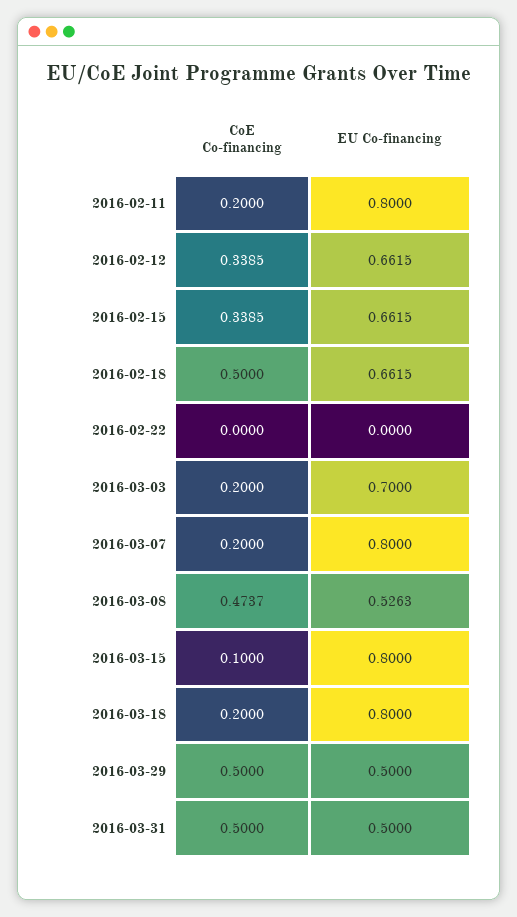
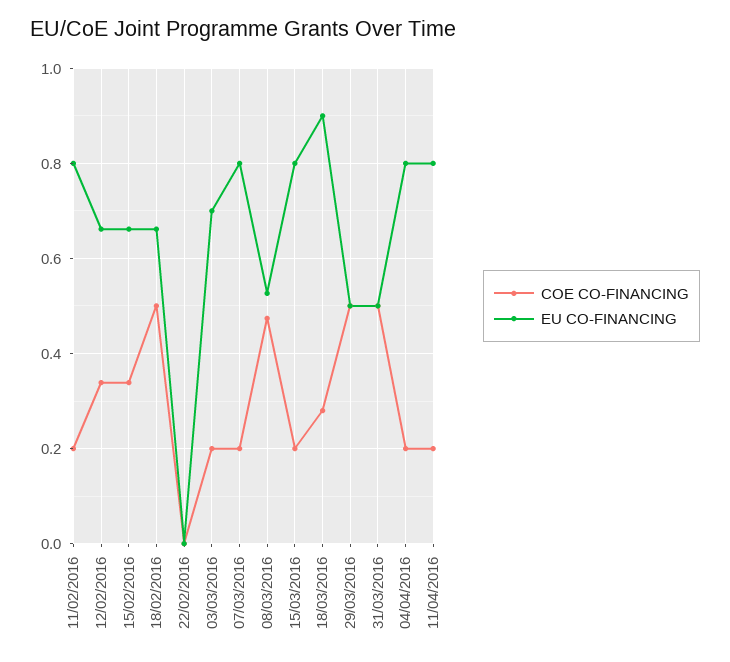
CoE Co-financing, 2016-03-15: 0.1 -> 0.2
CoE Co-financing, 2016-03-18: 0.2 -> 0.28
EU Co-financing, 2016-03-18: 0.8 -> 0.9
CoE Co-financing, 04/04/2016: none -> 0.2
EU Co-financing, 04/04/2016: none -> 0.8
CoE Co-financing, 11/04/2016: none -> 0.2
EU Co-financing, 11/04/2016: none -> 0.8

